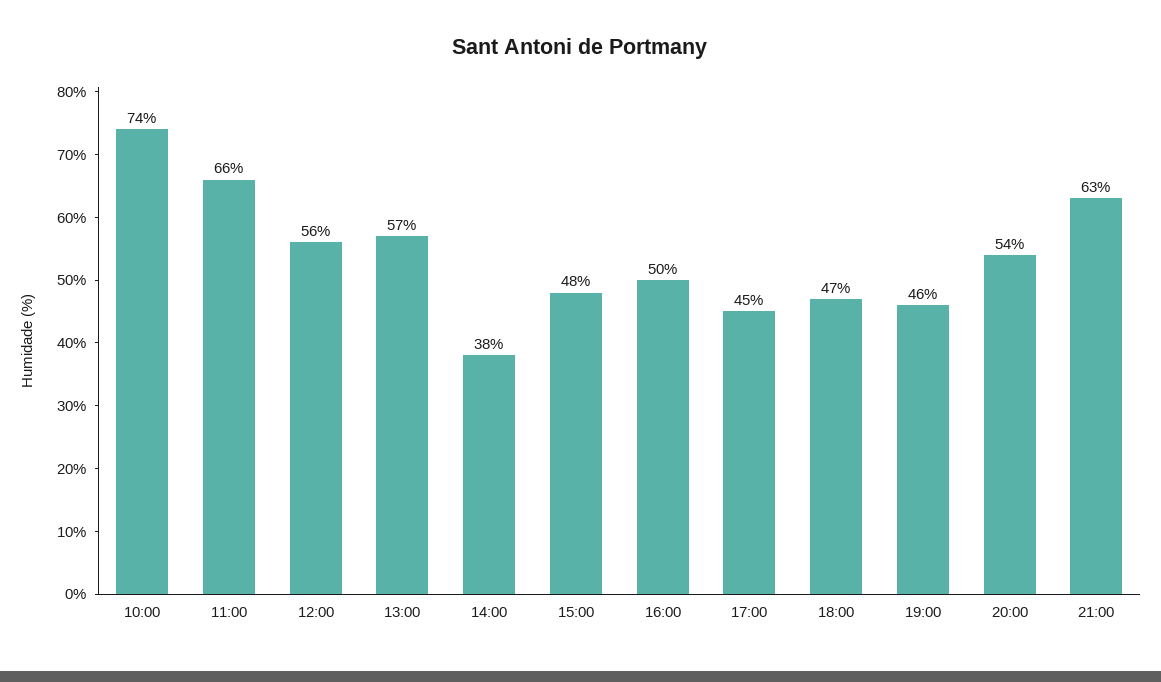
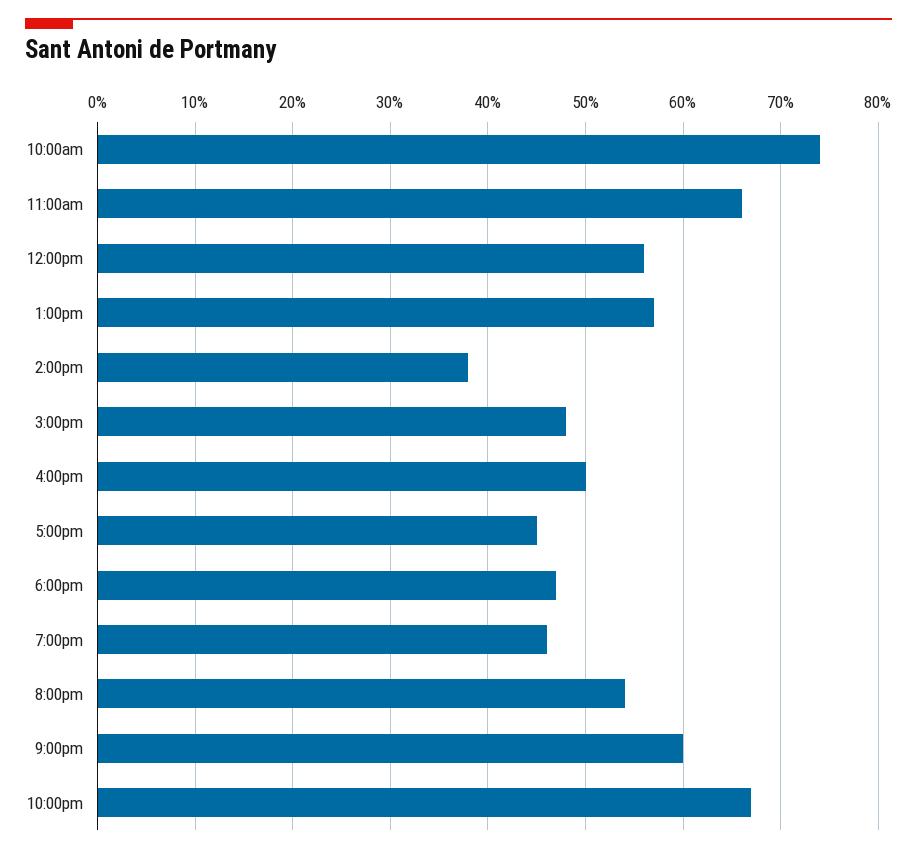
21:00: 63 -> 60
10:00pm: none -> 67

